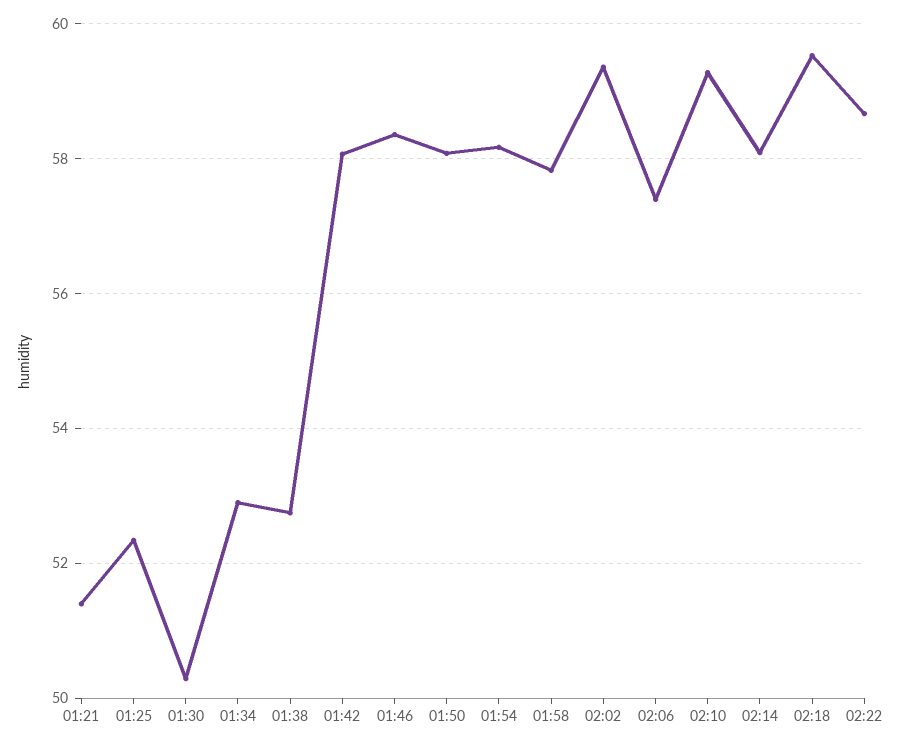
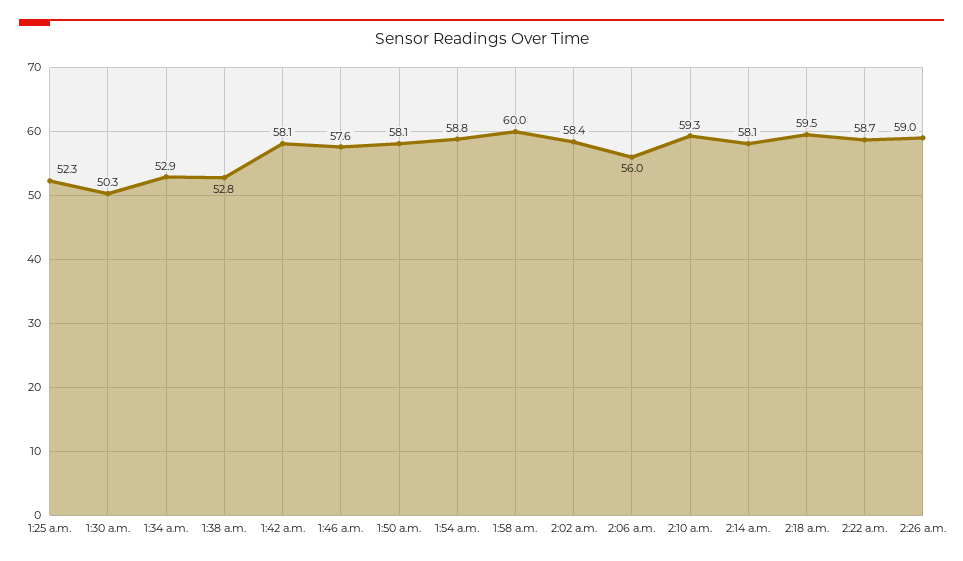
01:21: 51.4 -> none
01:46: 58.4 -> 57.6
01:54: 58.2 -> 58.8
01:58: 57.8 -> 60
02:02: 59.4 -> 58.4
02:06: 57.4 -> 56
2:26 a.m.: none -> 59

